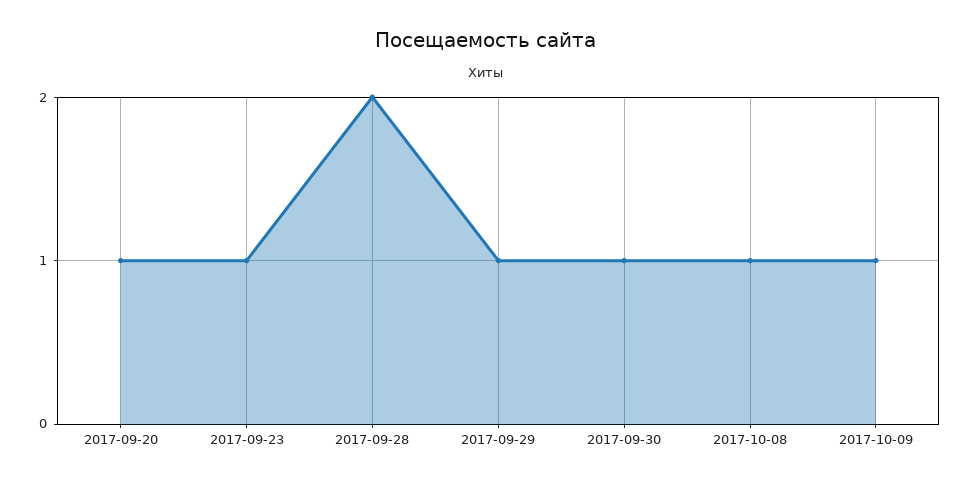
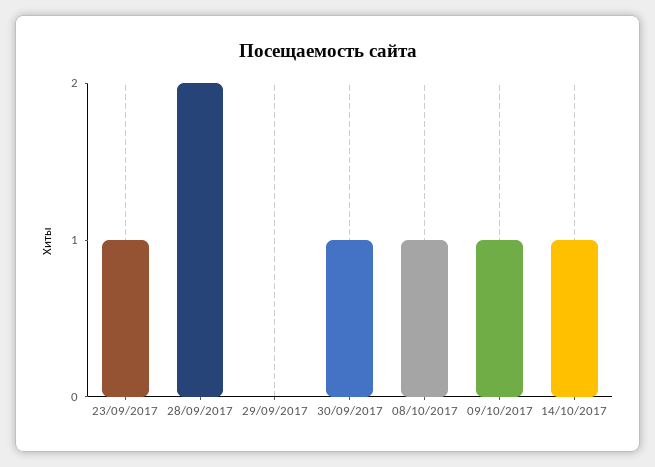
2017-09-20: 1 -> none
2017-09-29: 1 -> 0
14/10/2017: none -> 1

